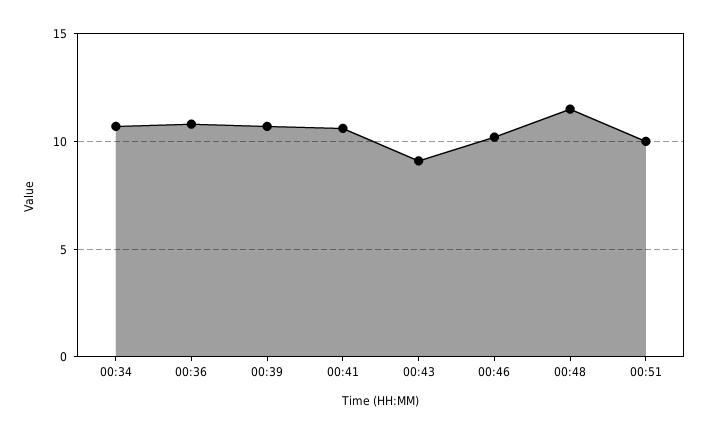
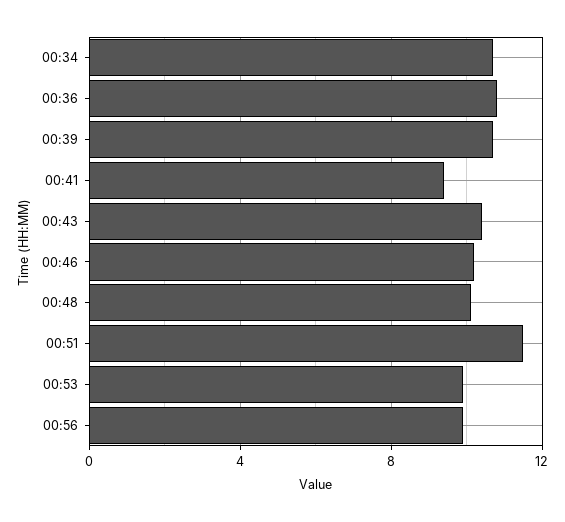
00:41: 10.5 -> 9.5
00:43: 9 -> 10.5
00:48: 11.5 -> 10
00:51: 10 -> 11.5
00:53: none -> 10
00:56: none -> 10

